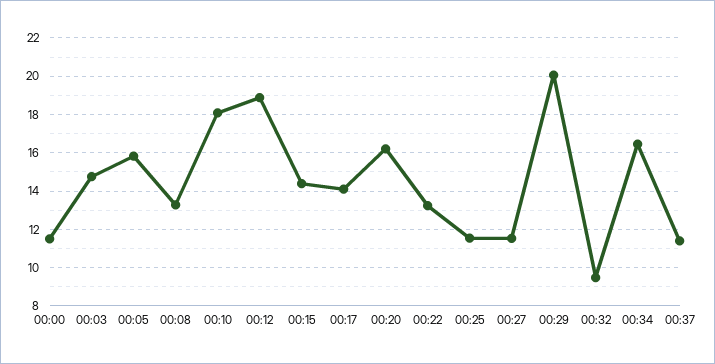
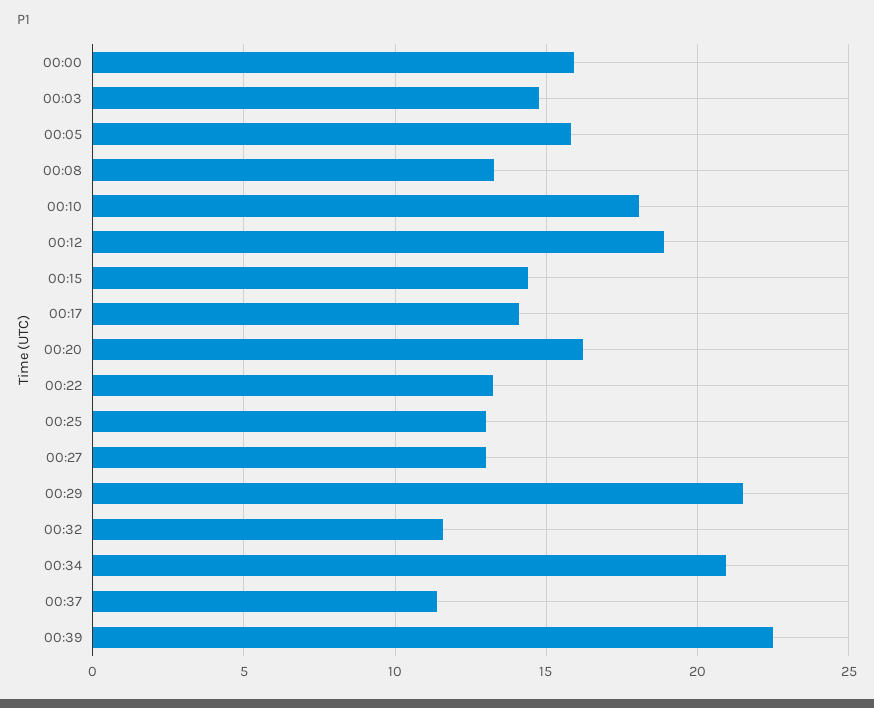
00:00: 11.5 -> 16
00:25: 11.5 -> 13
00:27: 11.5 -> 13
00:29: 20 -> 21.5
00:32: 9.5 -> 11.5
00:34: 16.5 -> 21
00:39: none -> 22.5

